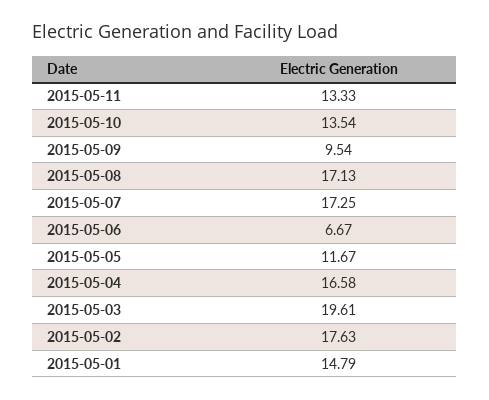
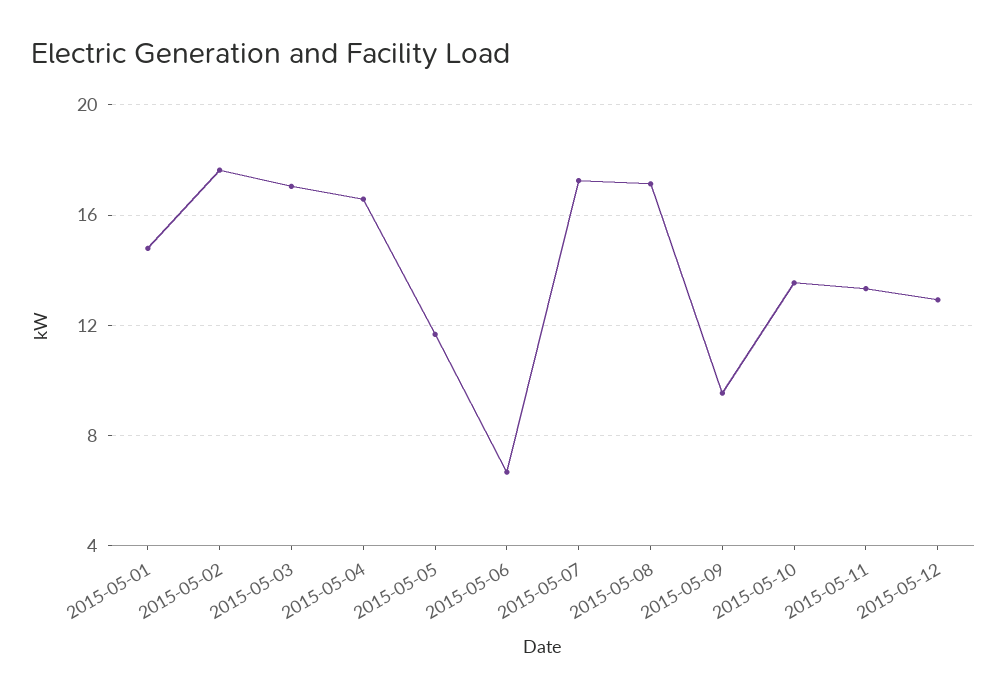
2015-05-03: 19.61 -> 17
2015-05-12: none -> 13

